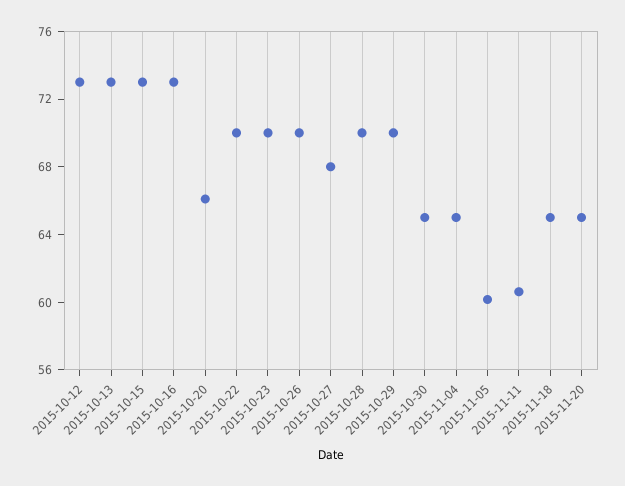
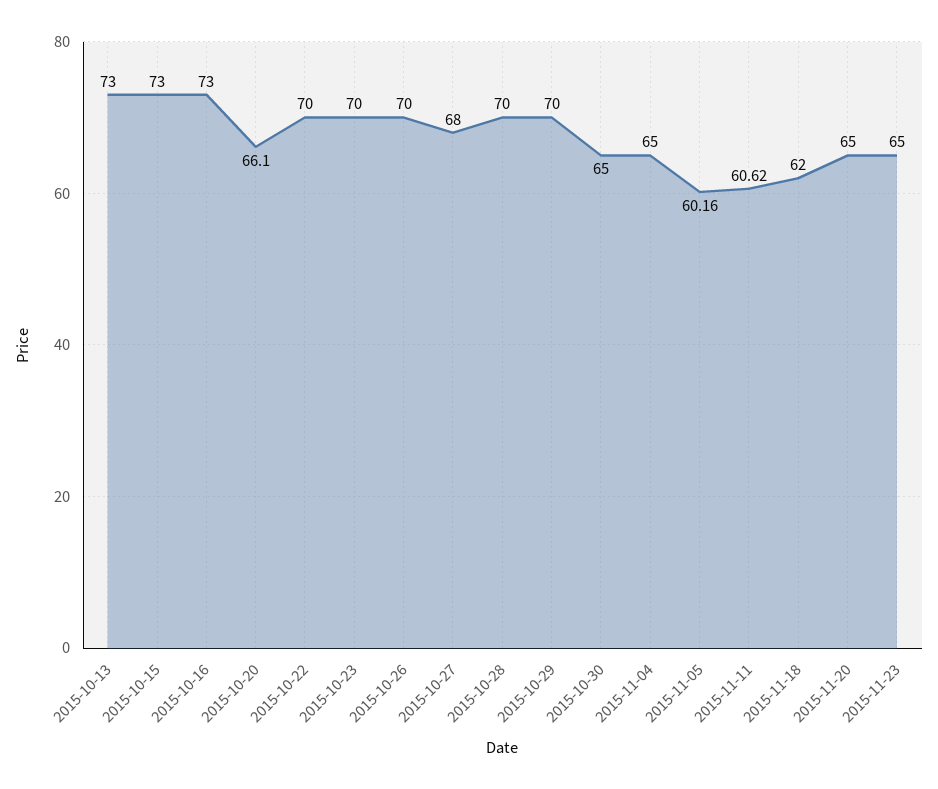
2015-10-12: 73 -> none
2015-11-18: 65 -> 62
2015-11-23: none -> 65

